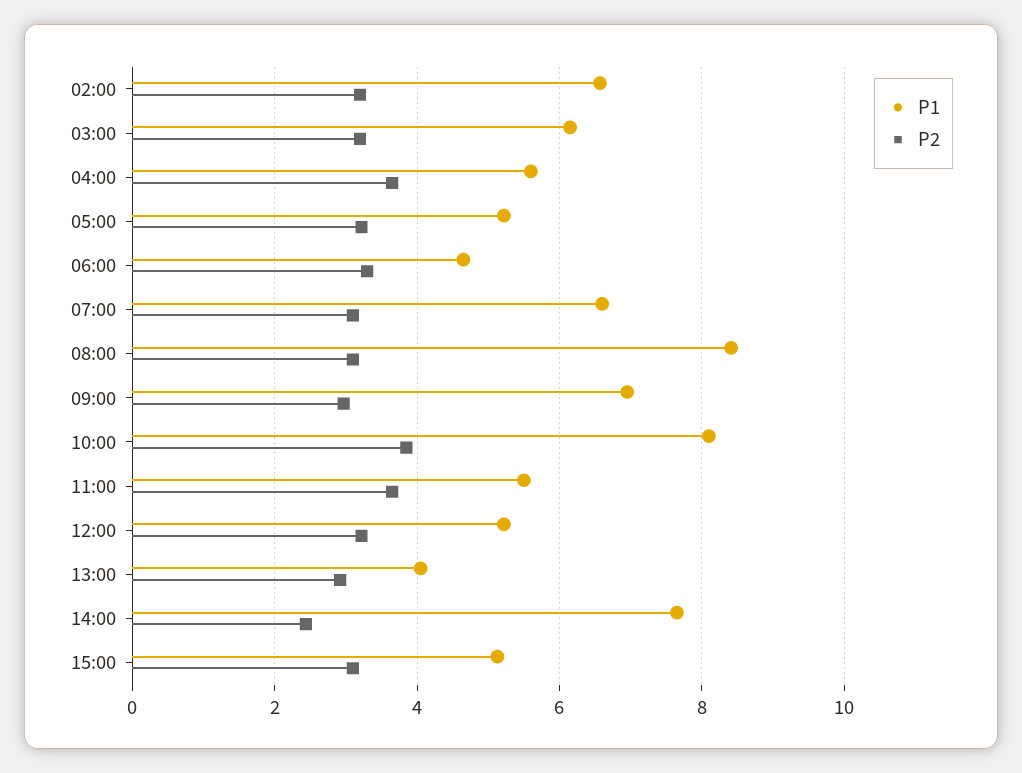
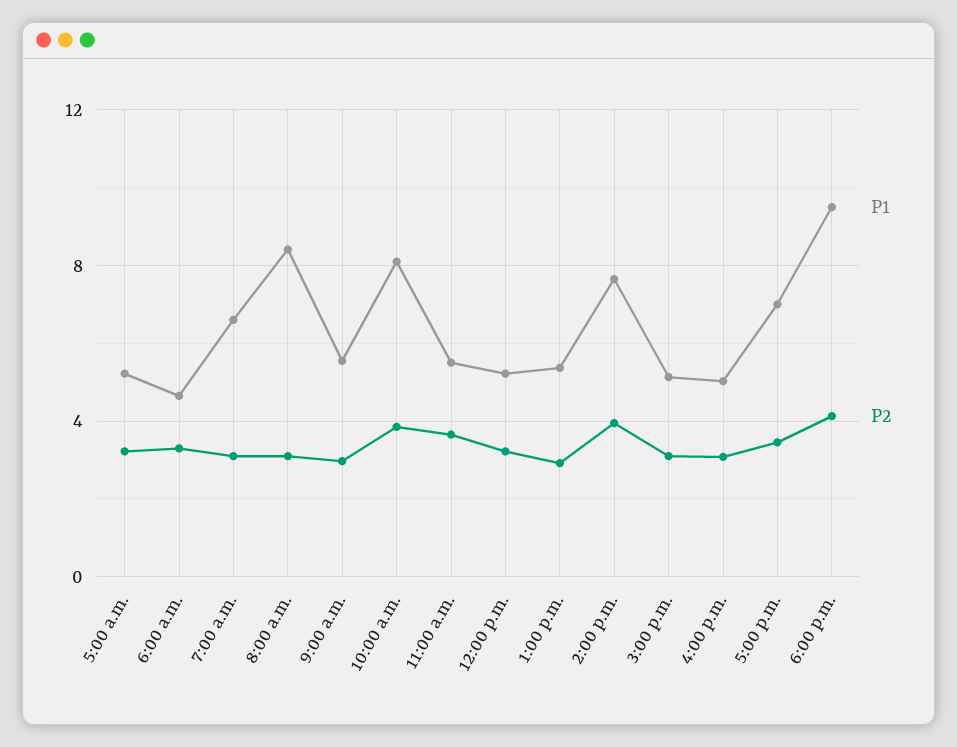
P1, 02:00: 6.6 -> none
P2, 02:00: 3.2 -> none
P1, 03:00: 6.2 -> none
P2, 03:00: 3.2 -> none
P1, 04:00: 5.6 -> none
P2, 04:00: 3.6 -> none
P1, 09:00: 7 -> 5.5
P1, 13:00: 4 -> 5.5
P2, 14:00: 2.4 -> 4
P1, 4:00 p.m.: none -> 5
P2, 4:00 p.m.: none -> 3
P1, 5:00 p.m.: none -> 7
P2, 5:00 p.m.: none -> 3.5
P1, 6:00 p.m.: none -> 9.5
P2, 6:00 p.m.: none -> 4

